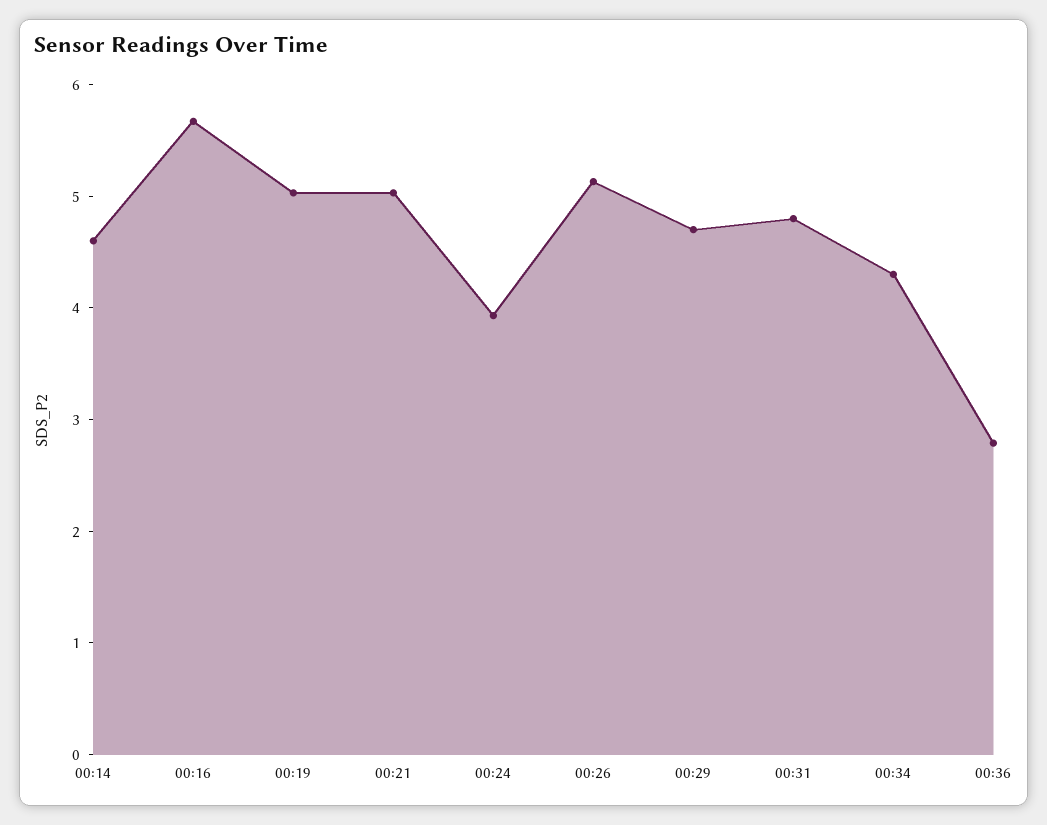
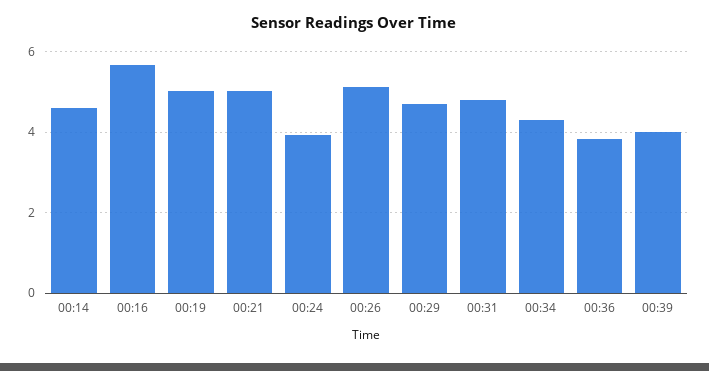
00:36: 2.8 -> 3.8
00:39: none -> 4

